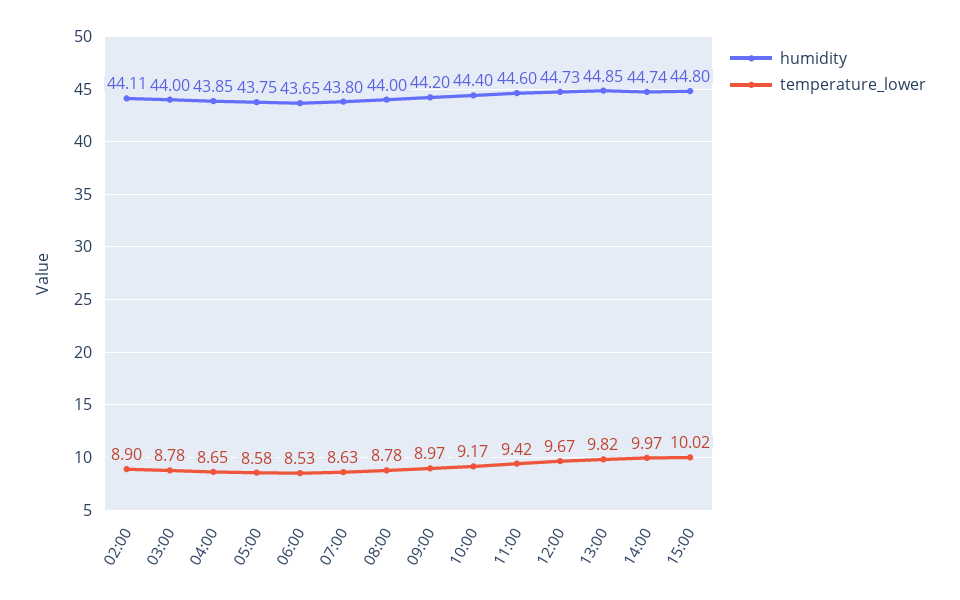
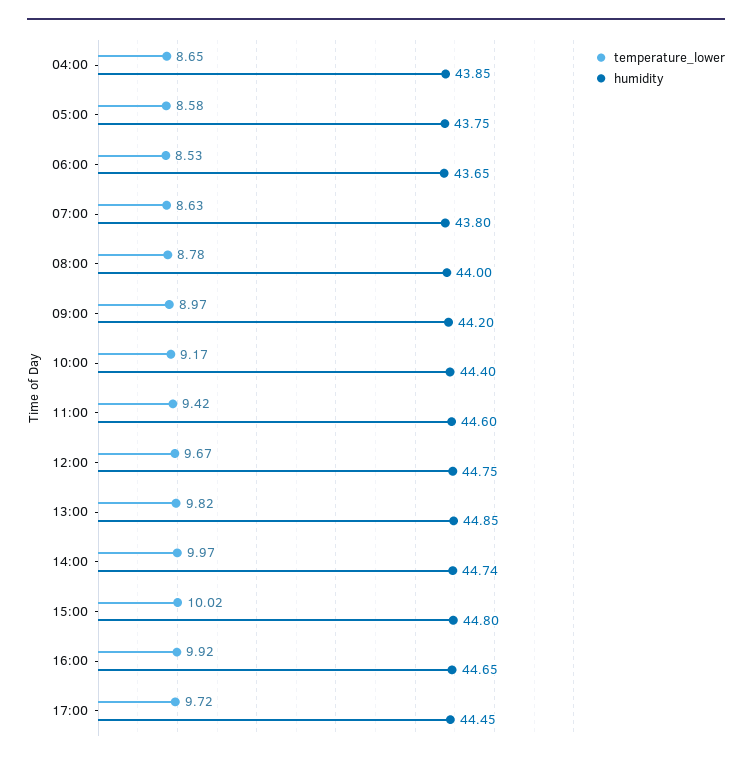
humidity, 02:00: 44.11 -> none
temperature_lower, 02:00: 8.9 -> none
humidity, 03:00: 44 -> none
temperature_lower, 03:00: 8.78 -> none
humidity, 12:00: 44.73 -> 44.75
temperature_lower, 16:00: none -> 9.92
humidity, 16:00: none -> 44.65
temperature_lower, 17:00: none -> 9.72
humidity, 17:00: none -> 44.45

